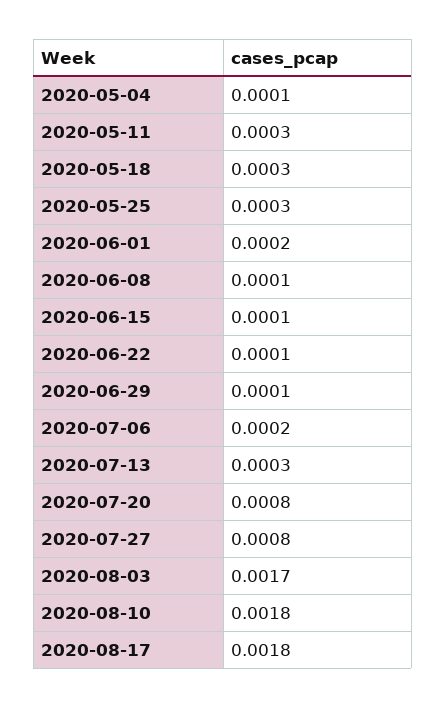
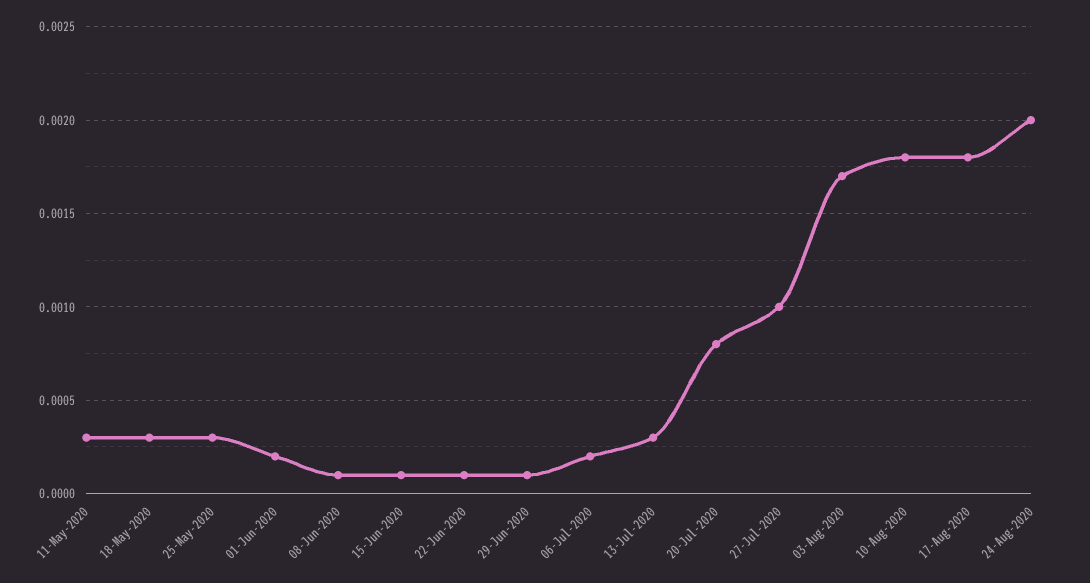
2020-05-04: 0.0001 -> none
2020-07-27: 0.0008 -> 0.001
24-Aug-2020: none -> 0.002

